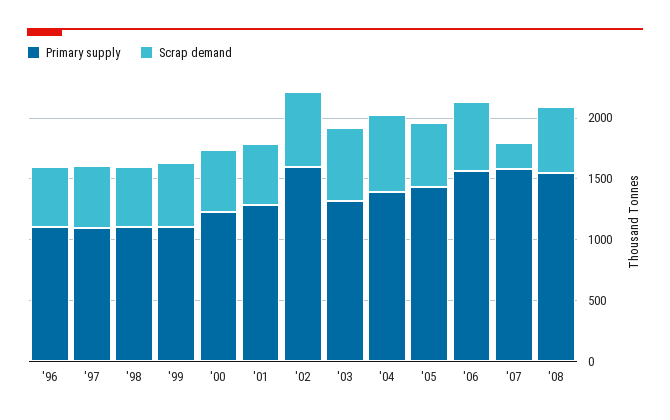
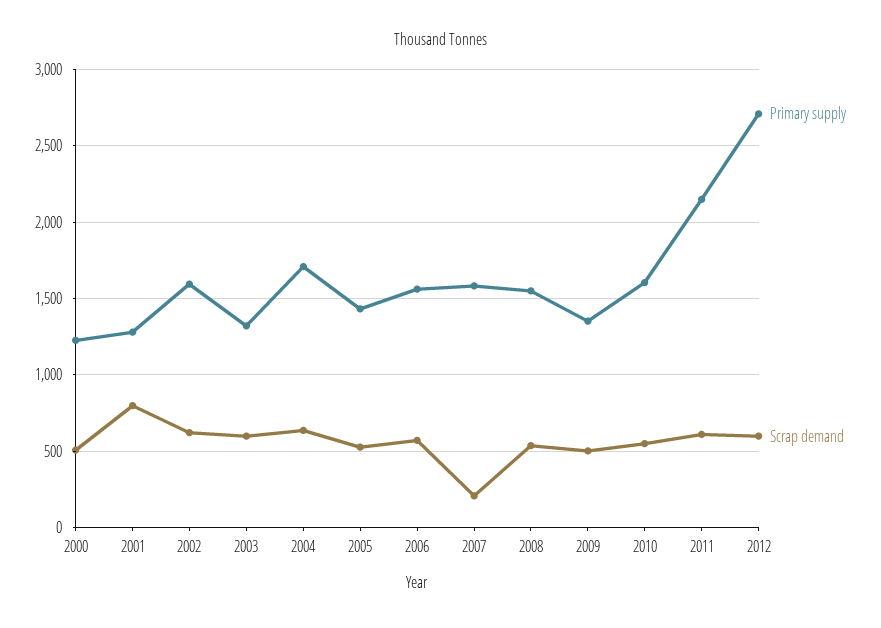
Primary supply, '96: 1100 -> none
Scrap demand, '96: 500 -> none
Primary supply, '97: 1100 -> none
Scrap demand, '97: 500 -> none
Primary supply, '98: 1100 -> none
Scrap demand, '98: 500 -> none
Primary supply, '99: 1100 -> none
Scrap demand, '99: 500 -> none
Scrap demand, '01: 500 -> 800
Primary supply, '04: 1400 -> 1700
Primary supply, 2009: none -> 1350
Scrap demand, 2009: none -> 500
Primary supply, 2010: none -> 1600
Scrap demand, 2010: none -> 550
Primary supply, 2011: none -> 2150
Scrap demand, 2011: none -> 600
Primary supply, 2012: none -> 2700
Scrap demand, 2012: none -> 600

